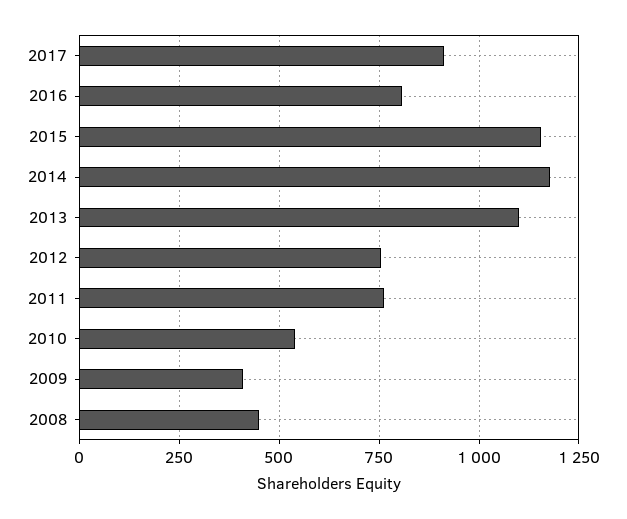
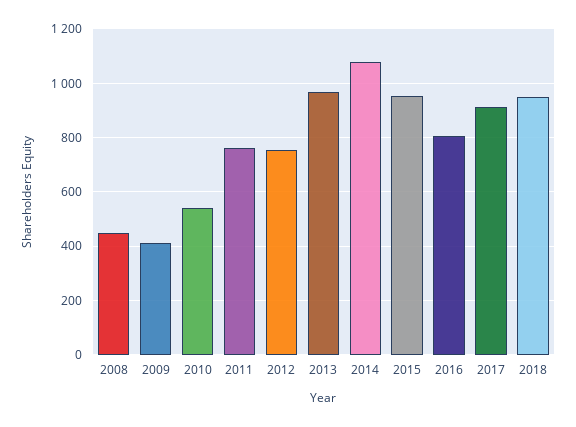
2015: 1150 -> 950
2014: 1175 -> 1075
2013: 1100 -> 975
2018: none -> 950

